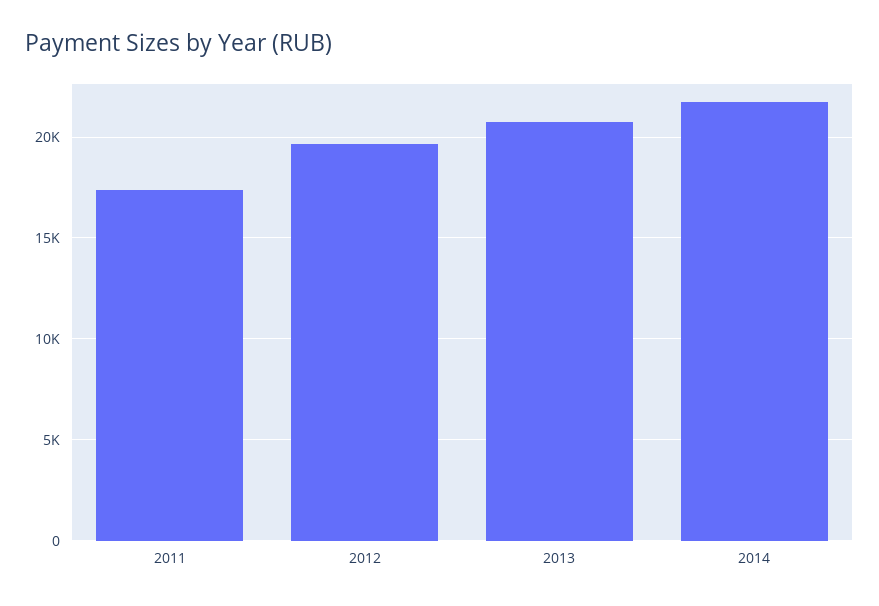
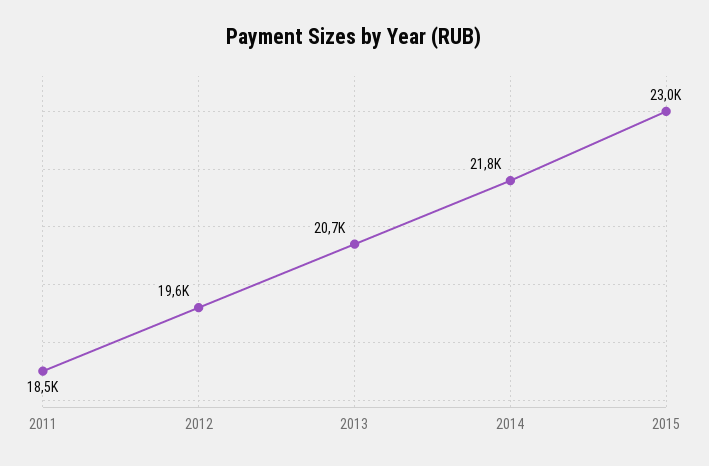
2011: 17500 -> 18500
2015: none -> 23000

